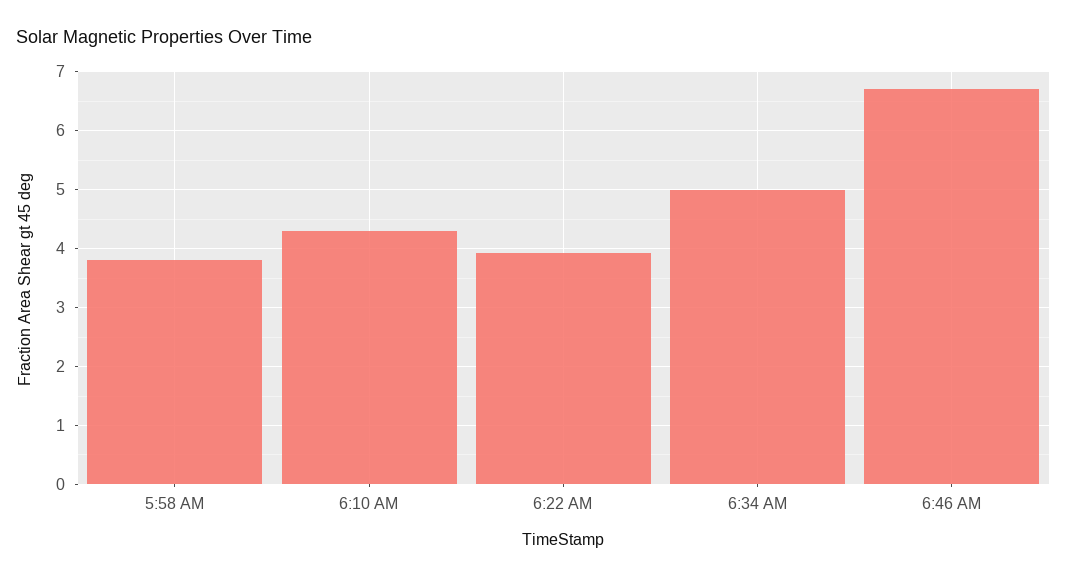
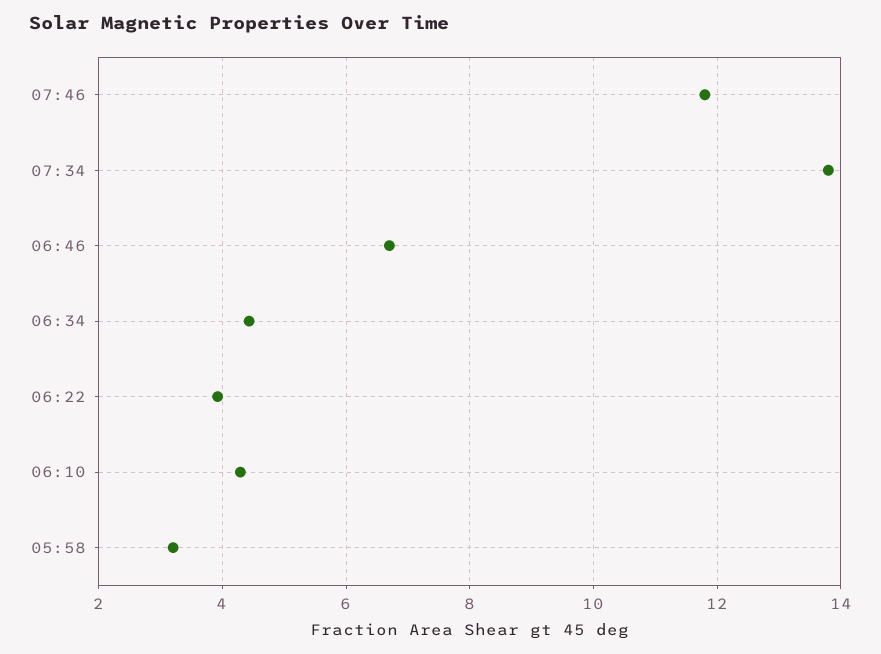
5:58 AM: 3.8 -> 3.2
6:34 AM: 5 -> 4.4
07:46: none -> 11.8
07:34: none -> 13.8

